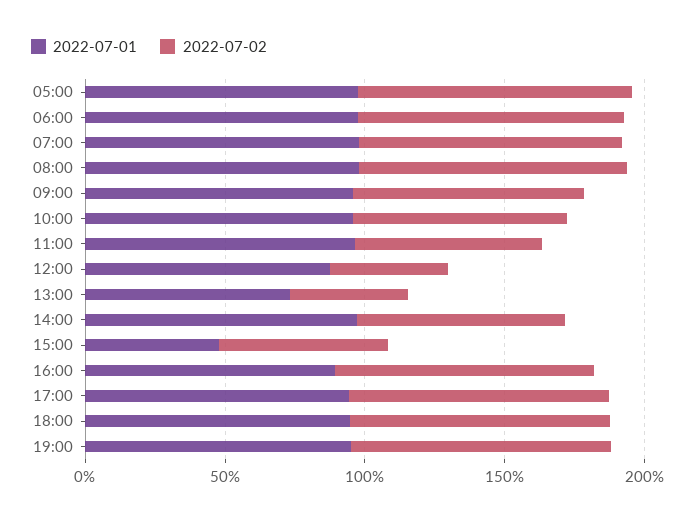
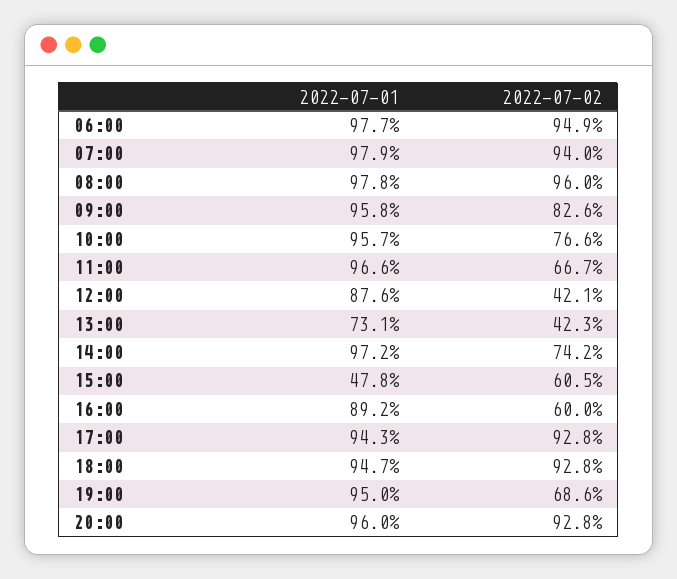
2022-07-01, 05:00: 100 -> none
2022-07-02, 05:00: 100 -> none
2022-07-02, 16:00: 90 -> 60
2022-07-02, 19:00: 90 -> 68.6
2022-07-01, 20:00: none -> 96
2022-07-02, 20:00: none -> 92.8

